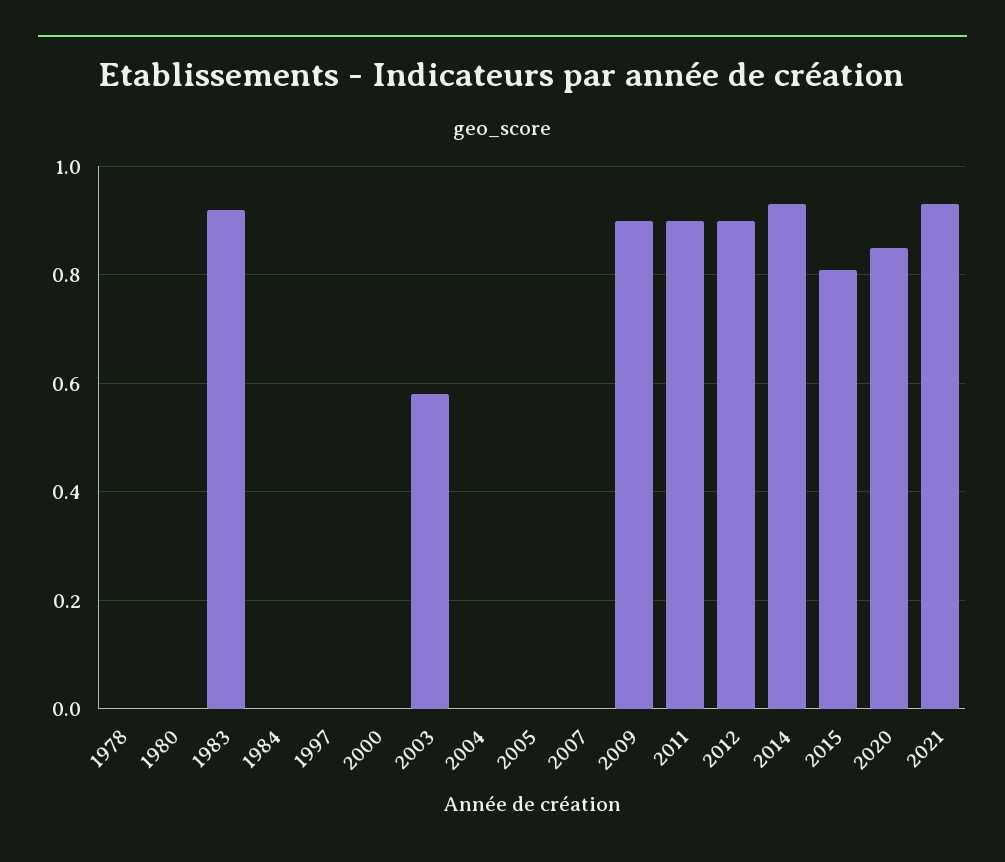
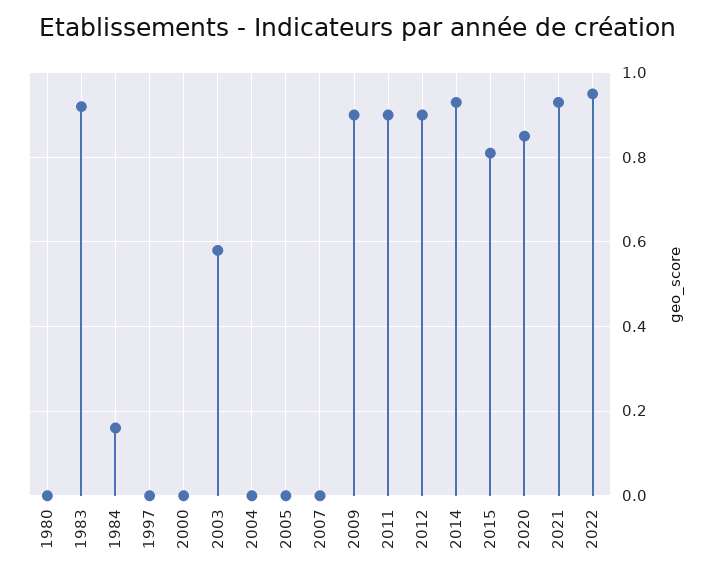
1978: 0 -> none
1984: 0 -> 0.15
2022: none -> 0.95

